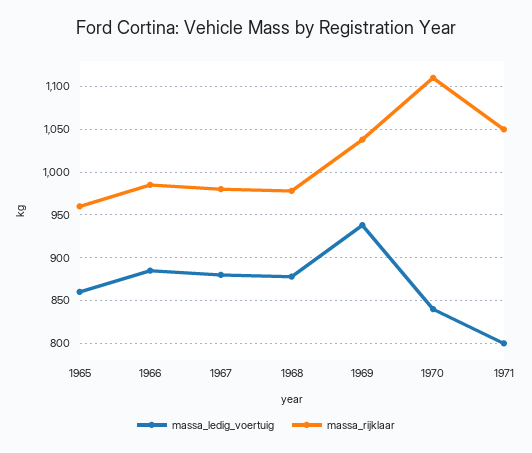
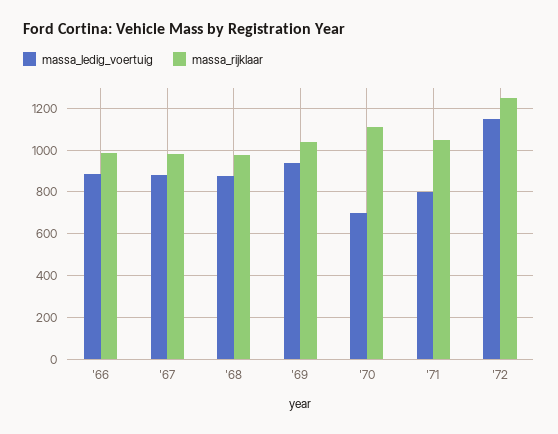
massa_ledig_voertuig, 1965: 860 -> none
massa_rijklaar, 1965: 960 -> none
massa_ledig_voertuig, 1970: 840 -> 700
massa_ledig_voertuig, '72: none -> 1150
massa_rijklaar, '72: none -> 1250

